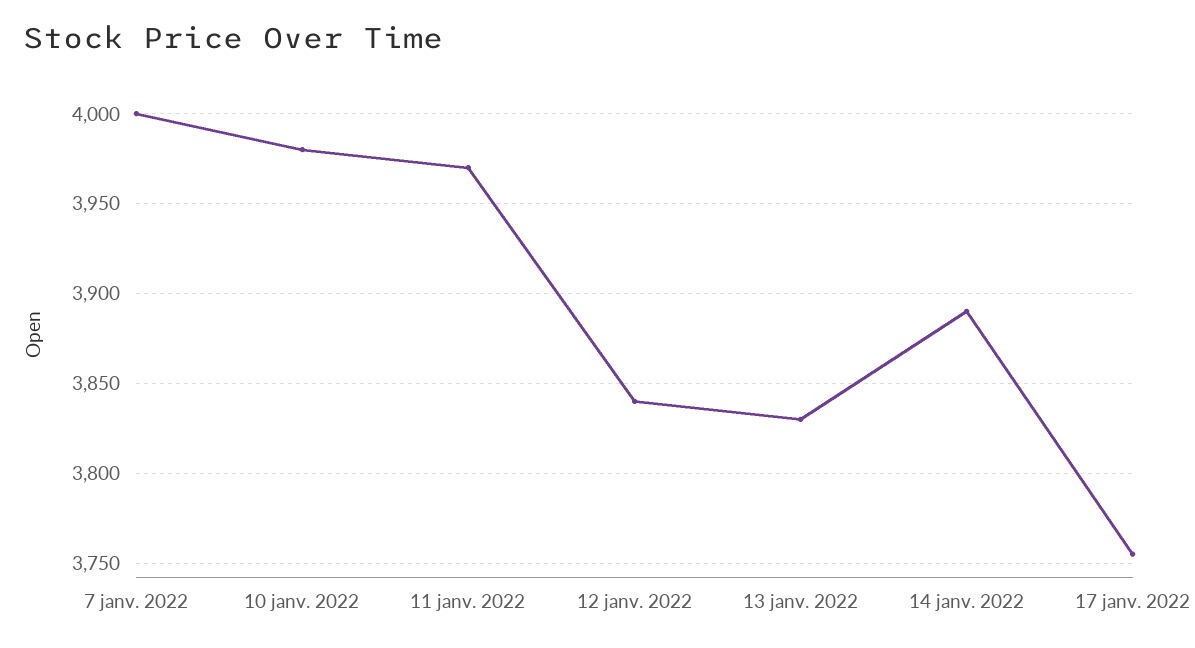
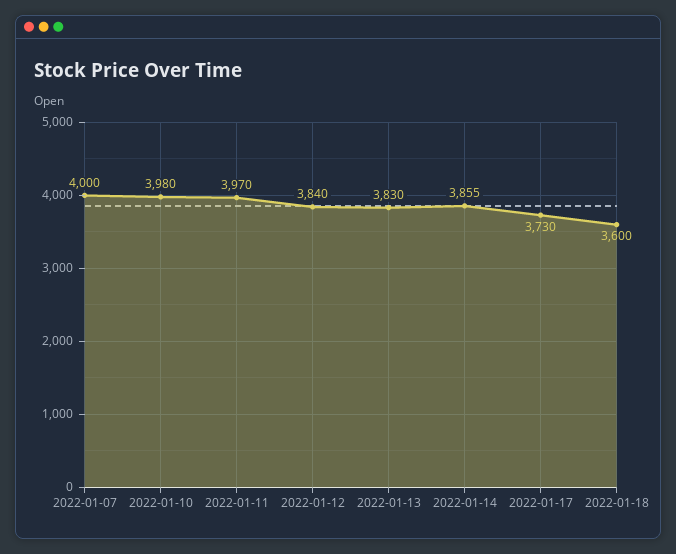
14 janv. 2022: 3890 -> 3855
17 janv. 2022: 3755 -> 3730
2022-01-18: none -> 3600

